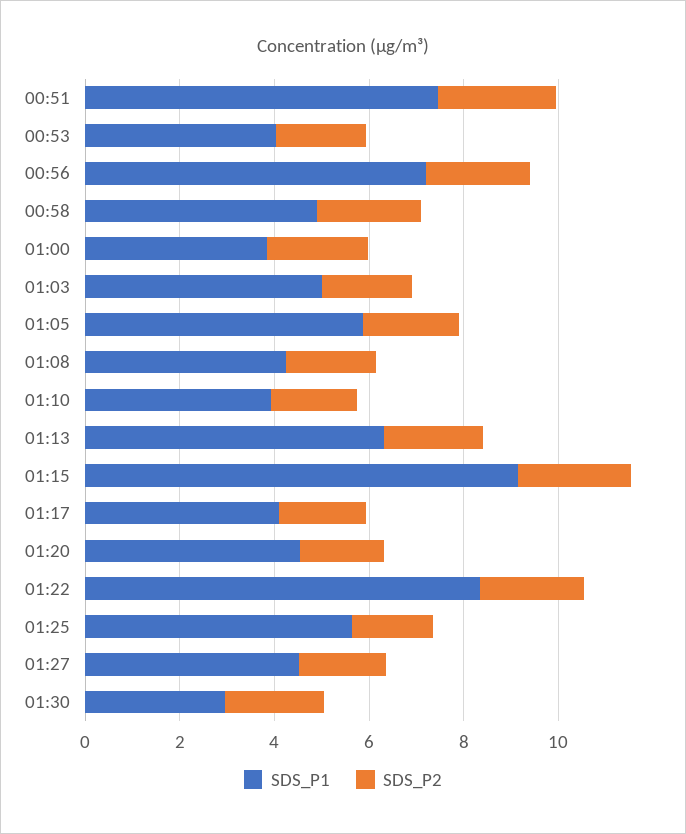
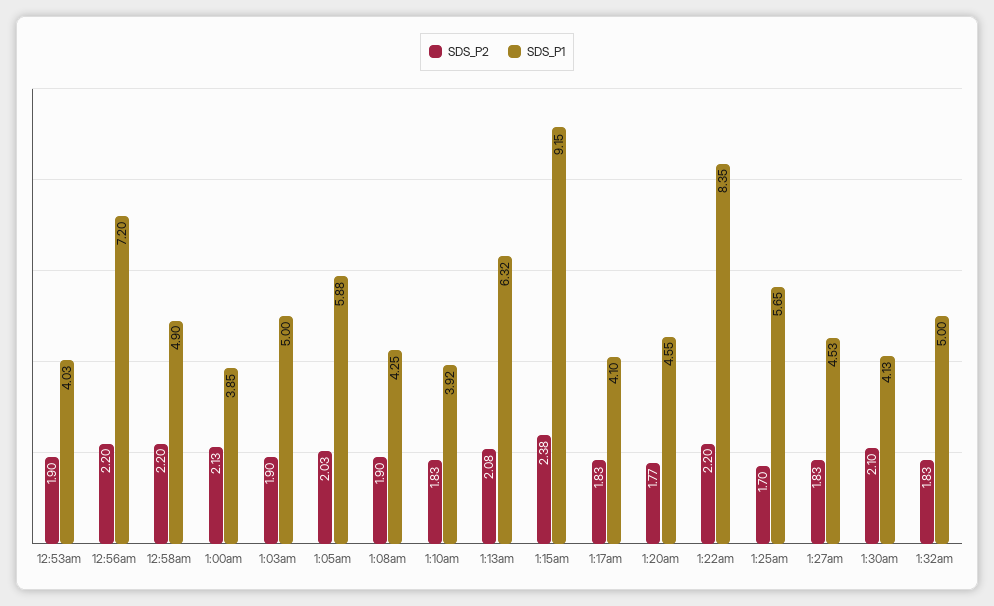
SDS_P1, 00:51: 7.5 -> none
SDS_P2, 00:51: 2.5 -> none
SDS_P1, 01:30: 3 -> 4.13
SDS_P2, 1:32am: none -> 1.83
SDS_P1, 1:32am: none -> 5

